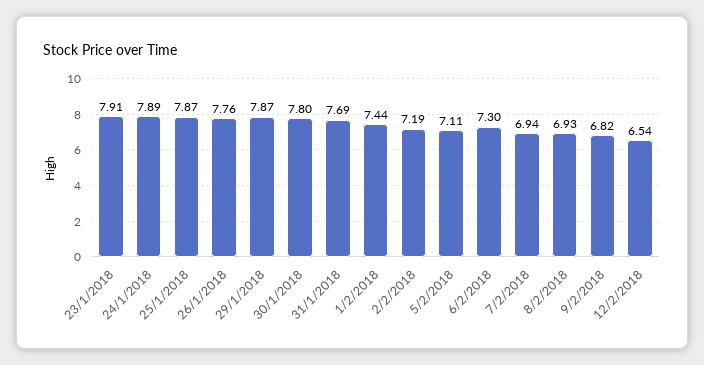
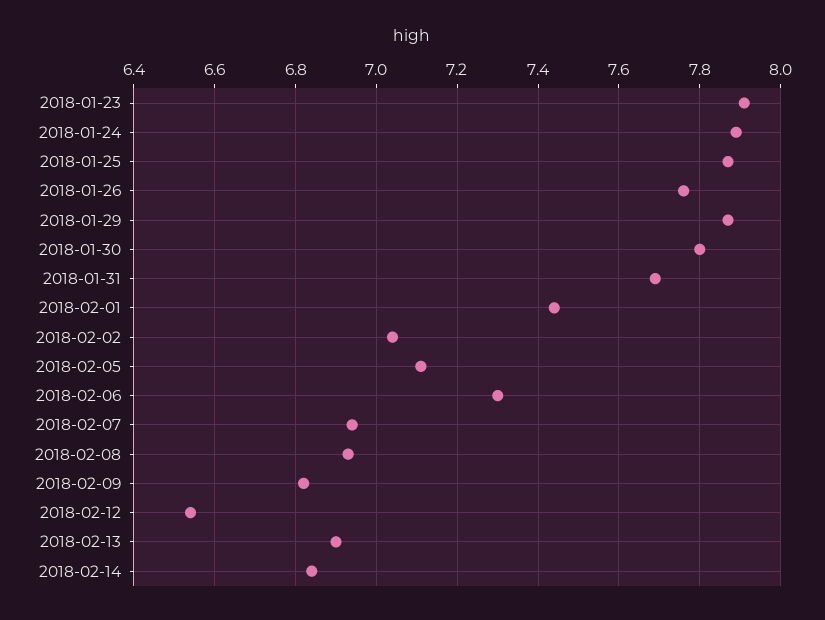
2/2/2018: 7.19 -> 7.05
2018-02-13: none -> 6.9
2018-02-14: none -> 6.85

